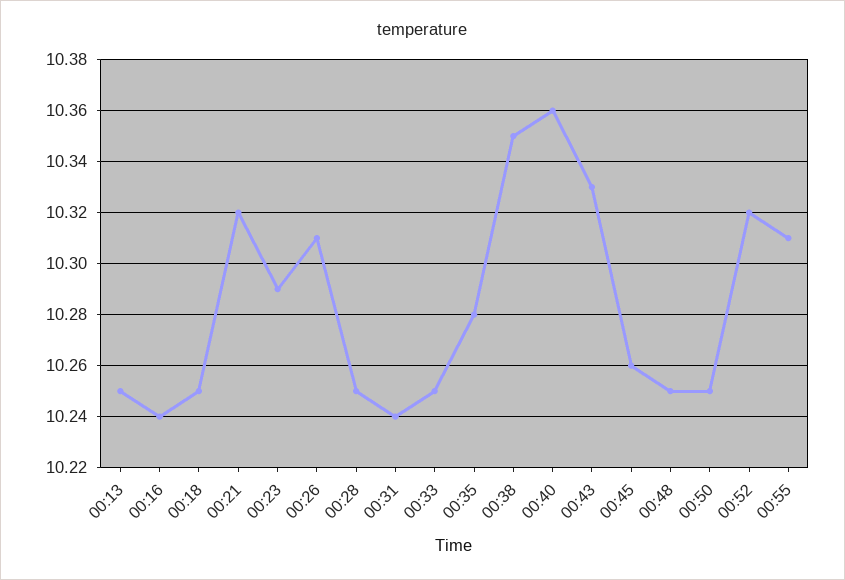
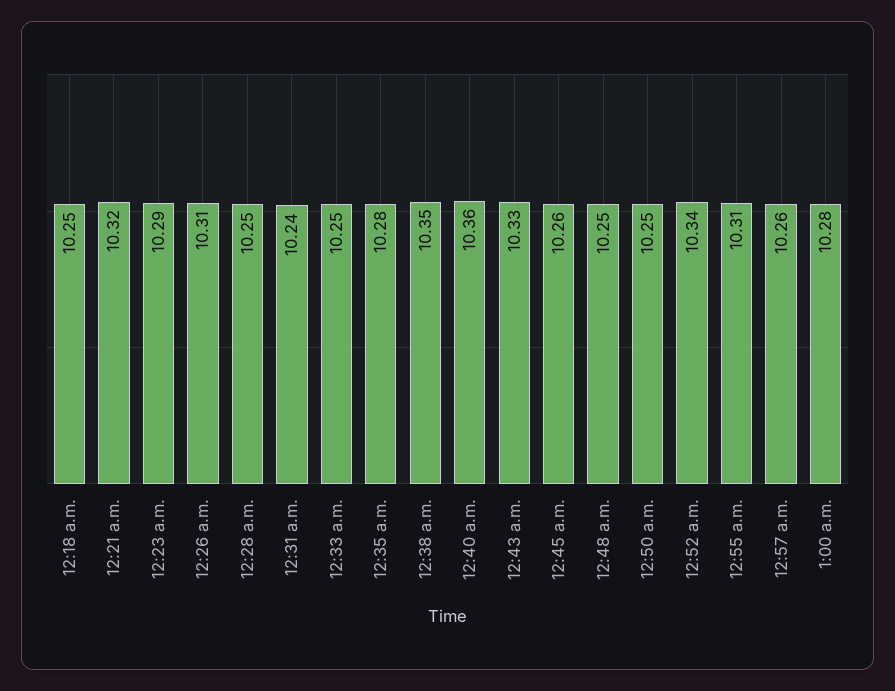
00:13: 10.25 -> none
00:16: 10.24 -> none
00:52: 10.32 -> 10.34
12:57 a.m.: none -> 10.26
1:00 a.m.: none -> 10.28

